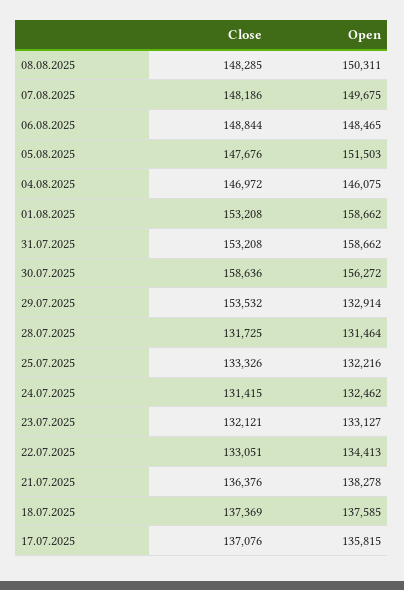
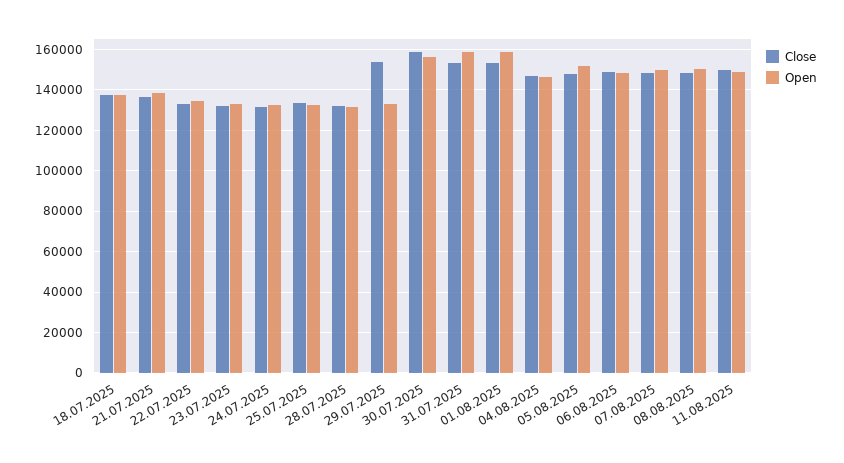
Close, 17.07.2025: 137076 -> none
Open, 17.07.2025: 135815 -> none
Close, 11.08.2025: none -> 150000
Open, 11.08.2025: none -> 150000

